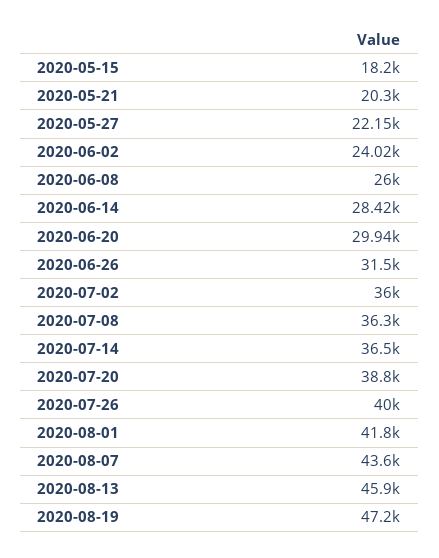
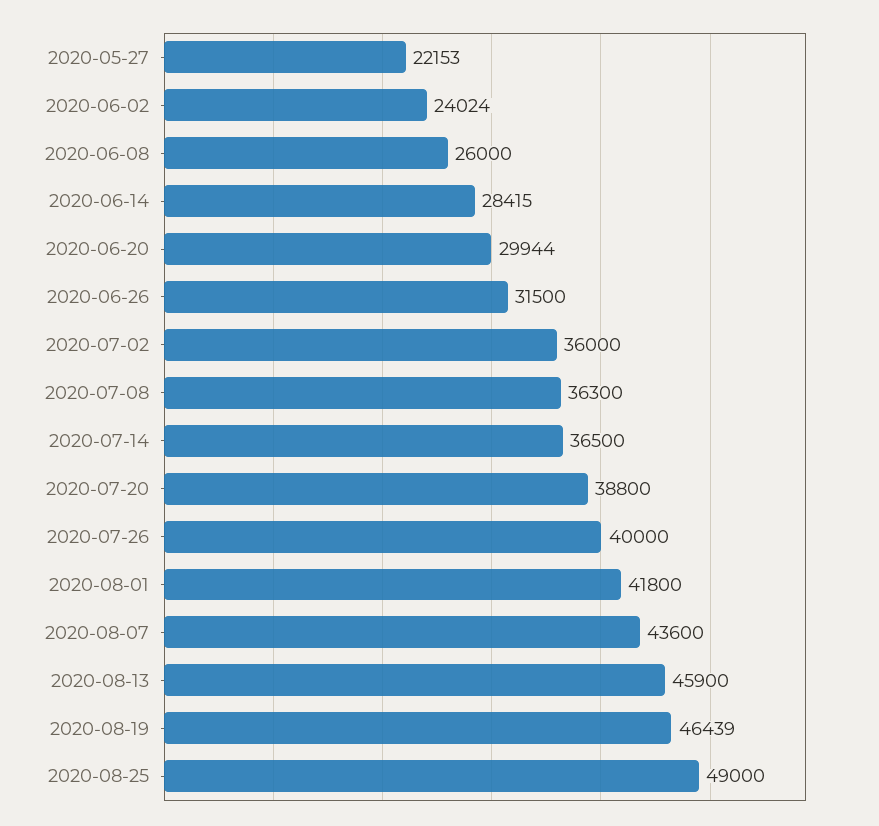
2020-05-15: 18200 -> none
2020-05-21: 20300 -> none
2020-08-19: 47200 -> 46439
2020-08-25: none -> 49000

